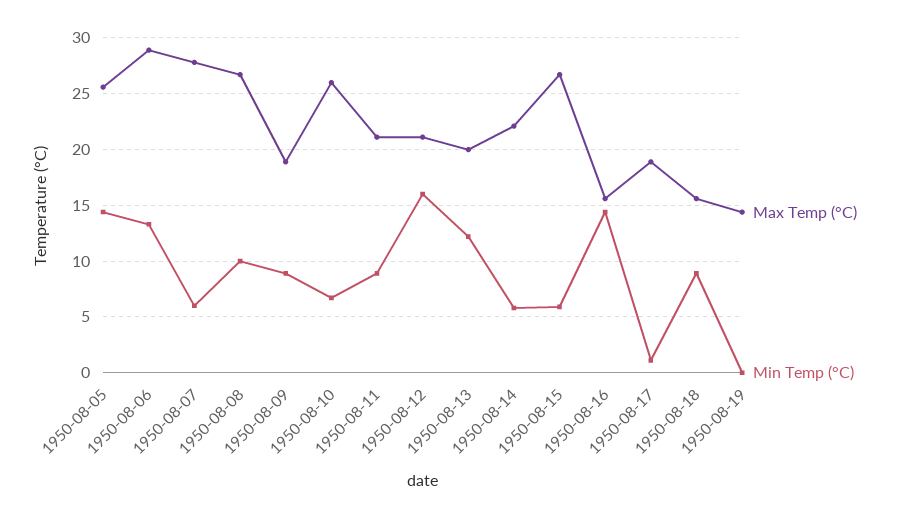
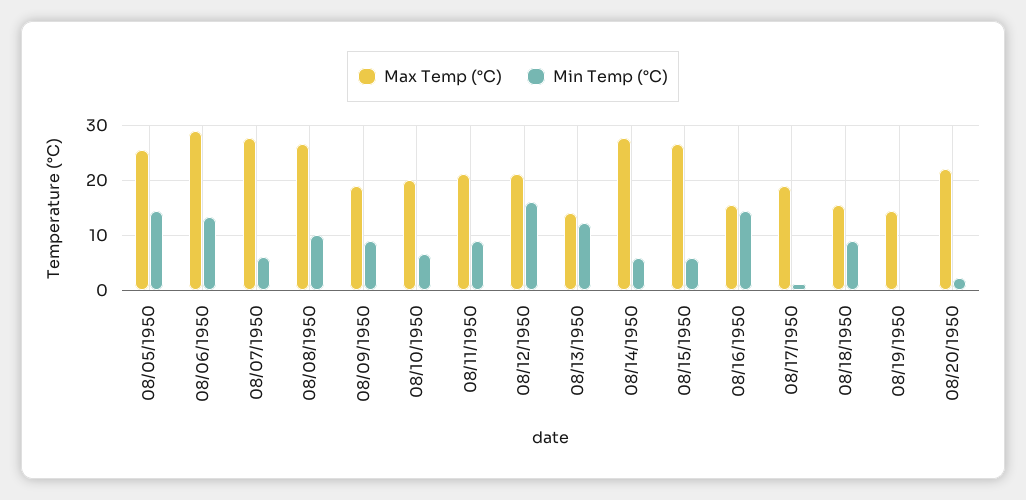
Max Temp (°C), 1950-08-10: 26 -> 20
Max Temp (°C), 1950-08-13: 20 -> 14
Max Temp (°C), 1950-08-14: 22 -> 28
Max Temp (°C), 08/20/1950: none -> 22
Min Temp (°C), 08/20/1950: none -> 2

